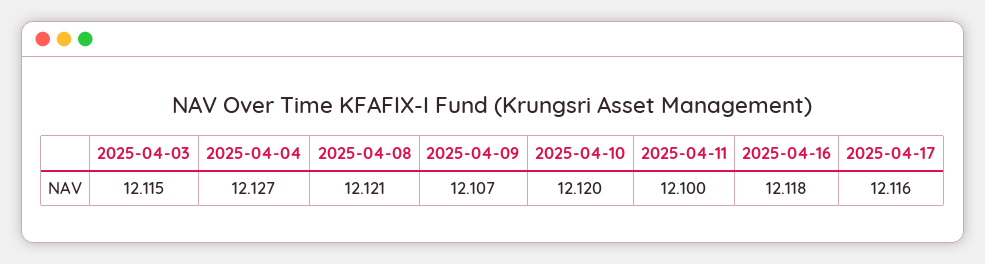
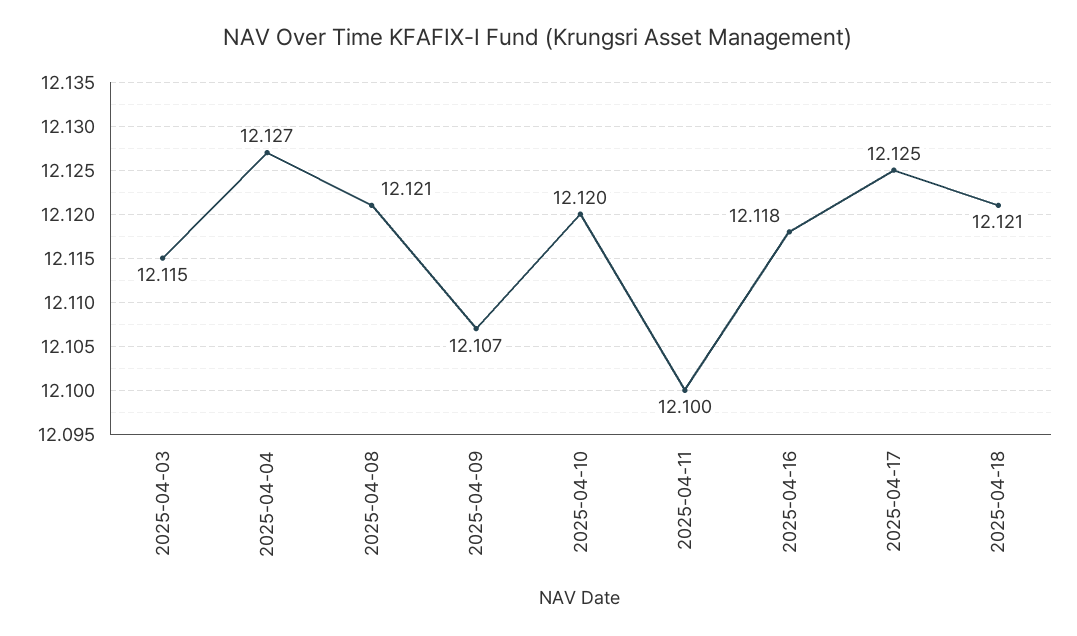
2025-04-17: 12.116 -> 12.125
2025-04-18: none -> 12.121

